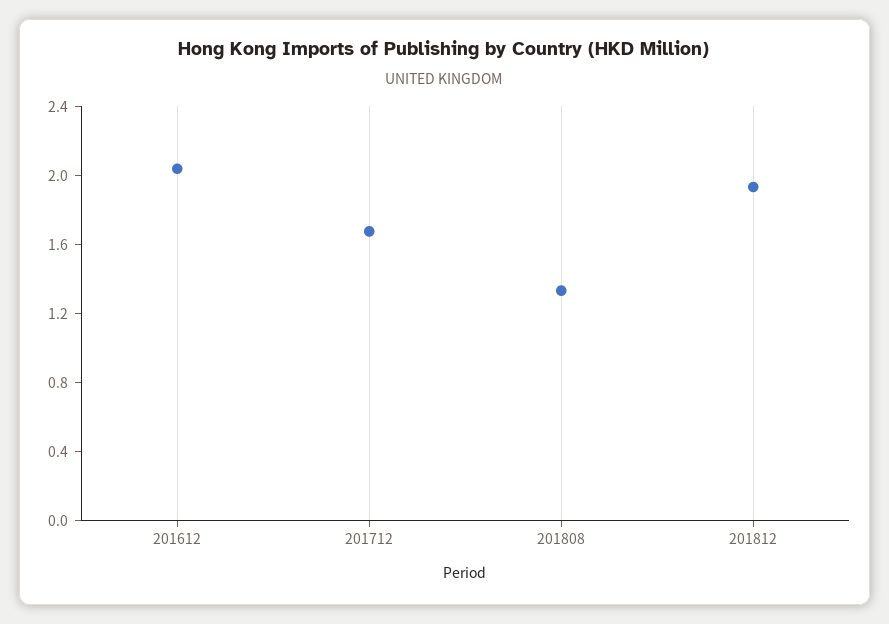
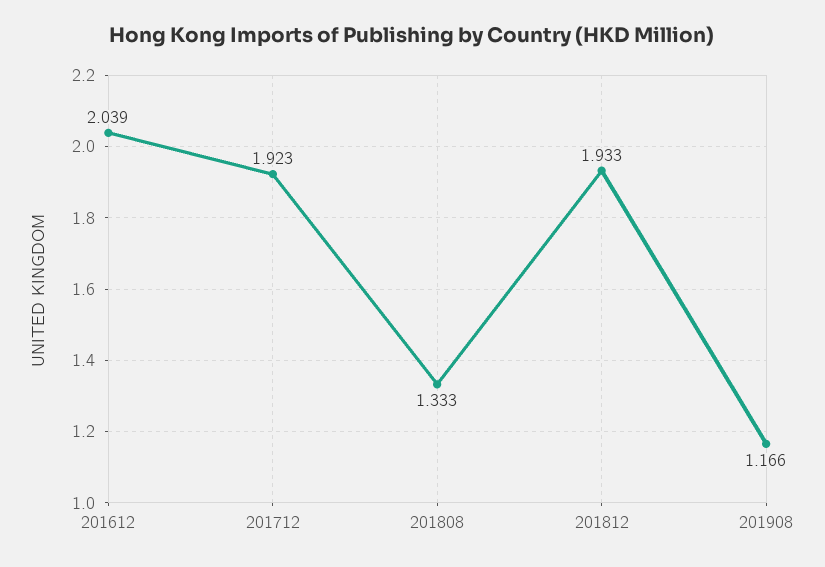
201712: 1.7 -> 1.923
201908: none -> 1.166

